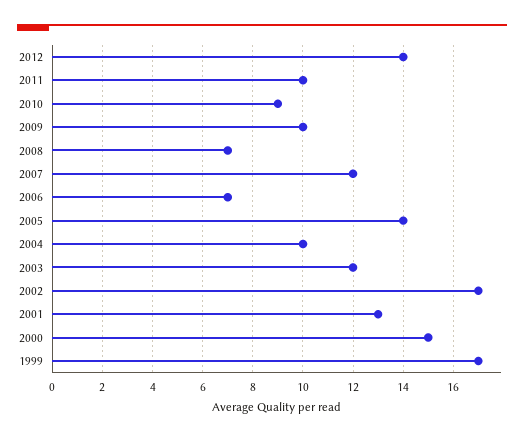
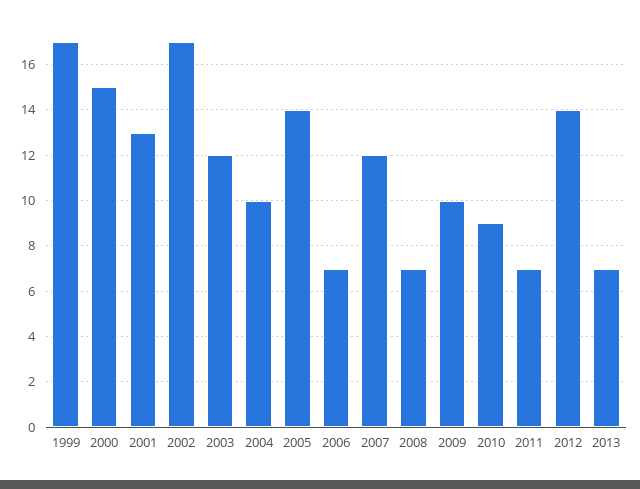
2011: 10 -> 7
2013: none -> 7

